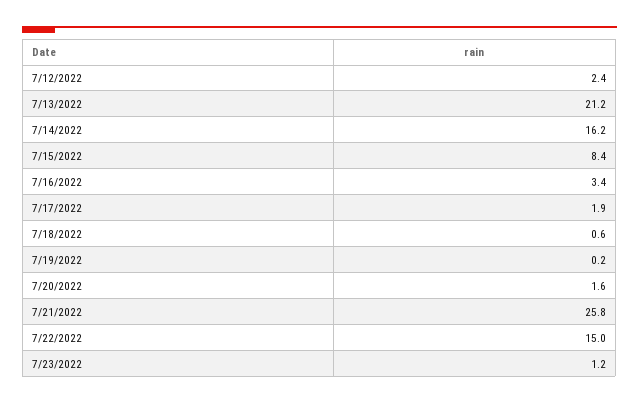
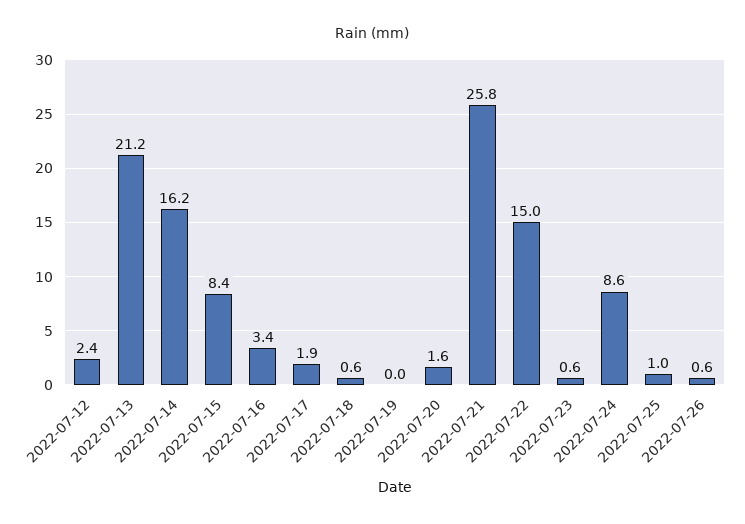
7/19/2022: 0.2 -> 0
7/23/2022: 1.2 -> 0.6
2022-07-24: none -> 8.6
2022-07-25: none -> 1
2022-07-26: none -> 0.6

